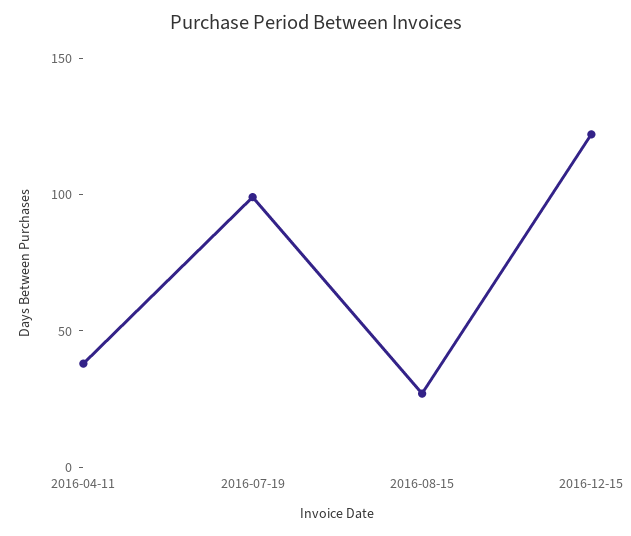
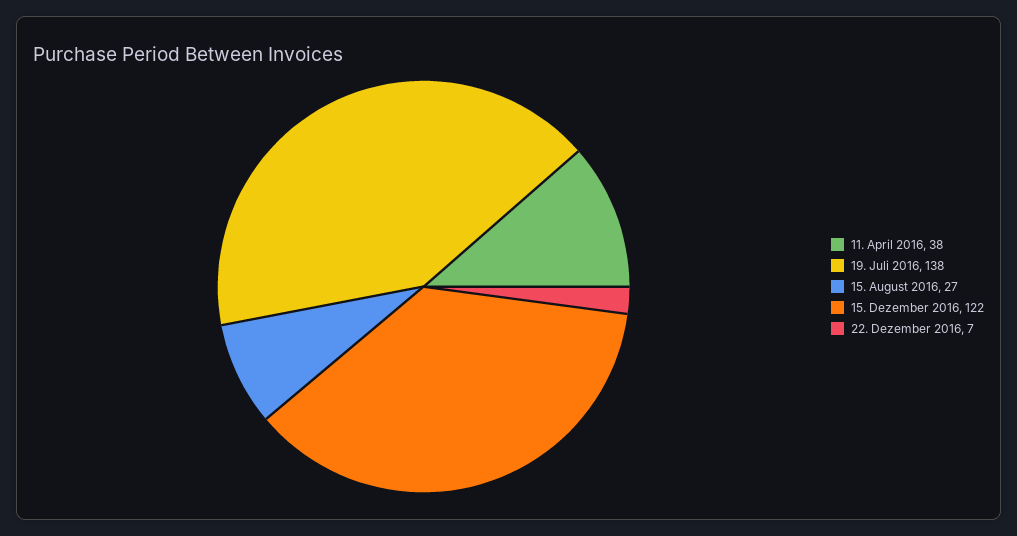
2016-07-19: 100 -> 138
22. Dezember 2016: none -> 7

